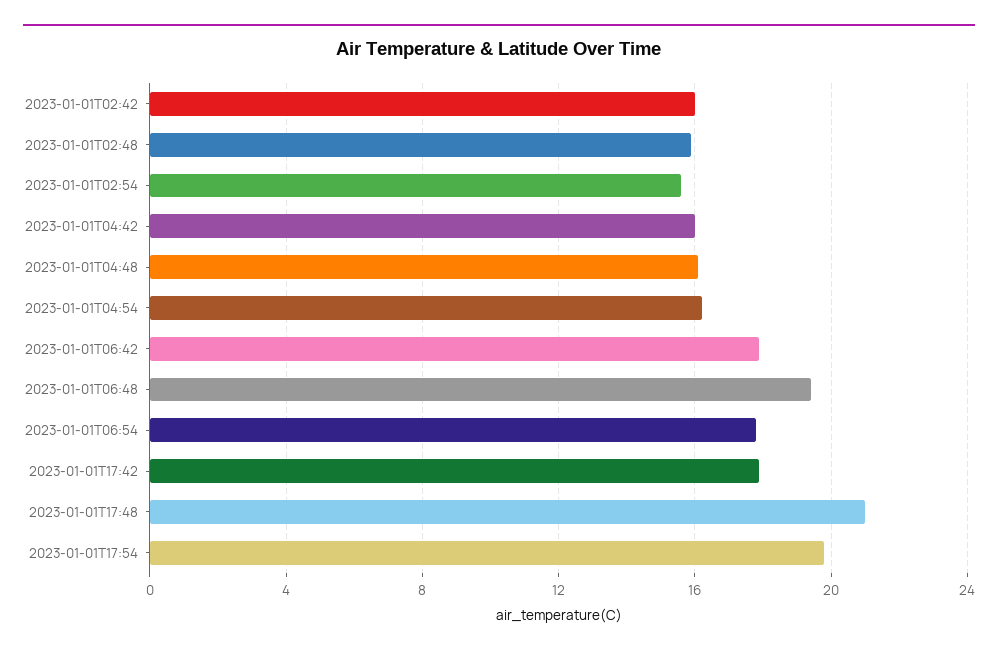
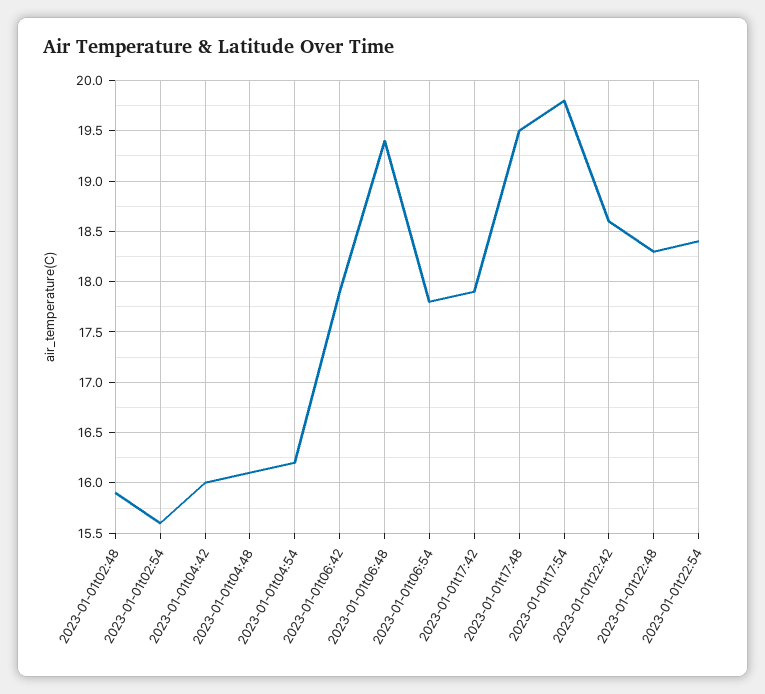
2023-01-01T02:42: 16 -> none
2023-01-01T17:48: 21 -> 19.5
2023-01-01t22:42: none -> 18.6
2023-01-01t22:48: none -> 18.3
2023-01-01t22:54: none -> 18.4

